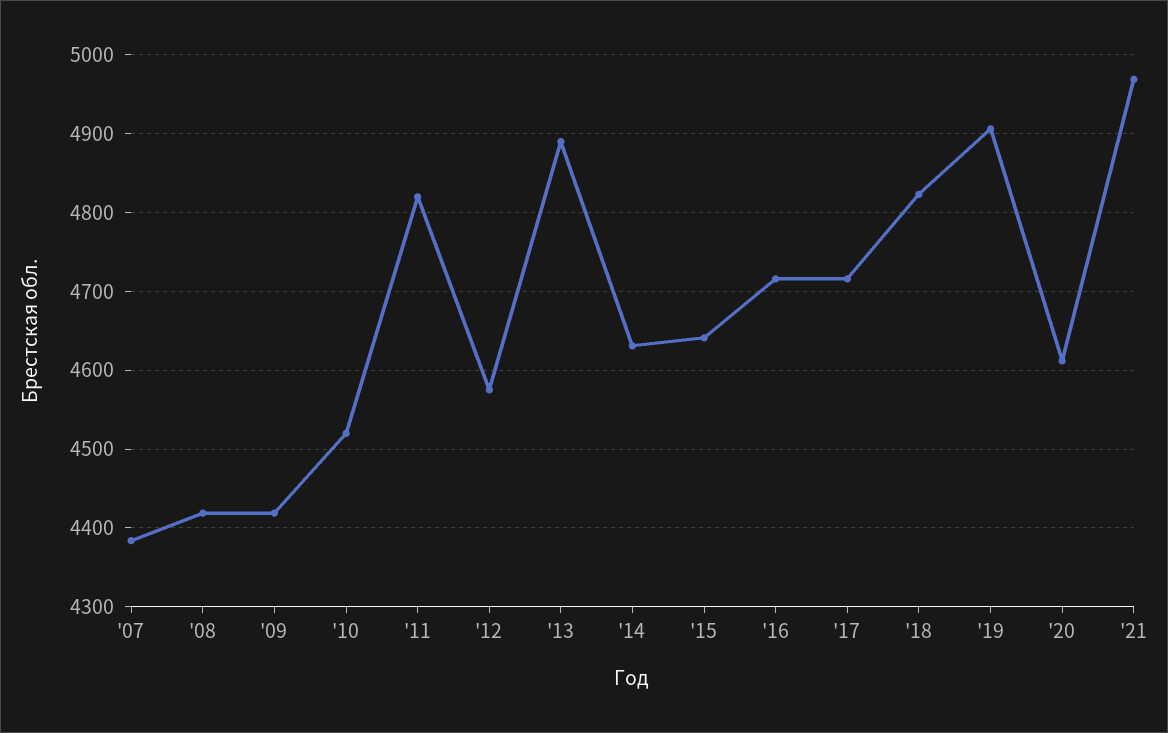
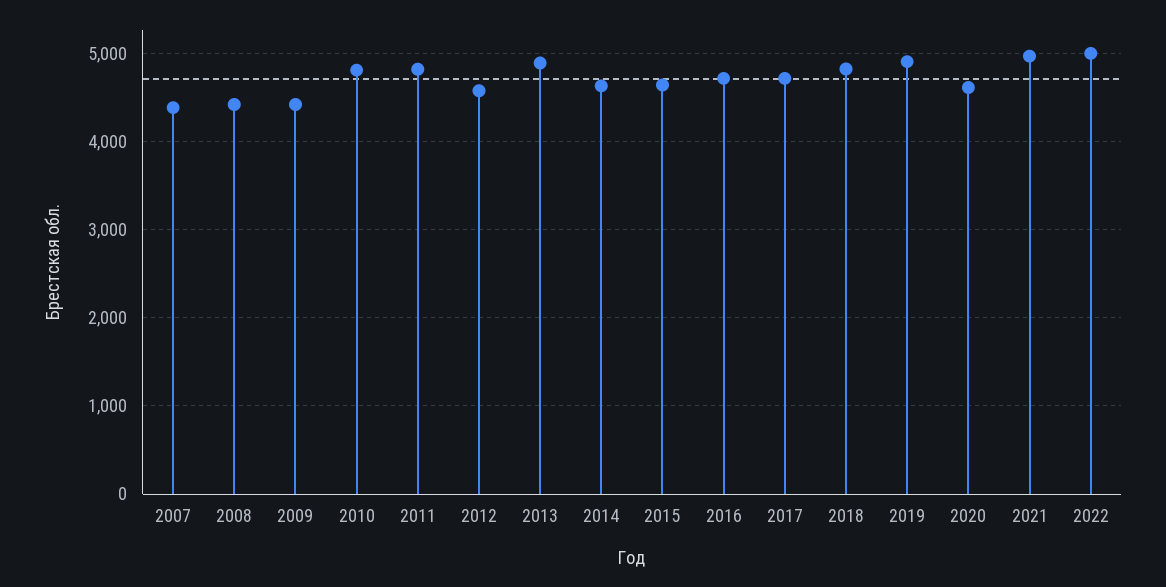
'10: 4520 -> 4800
2022: none -> 5000

